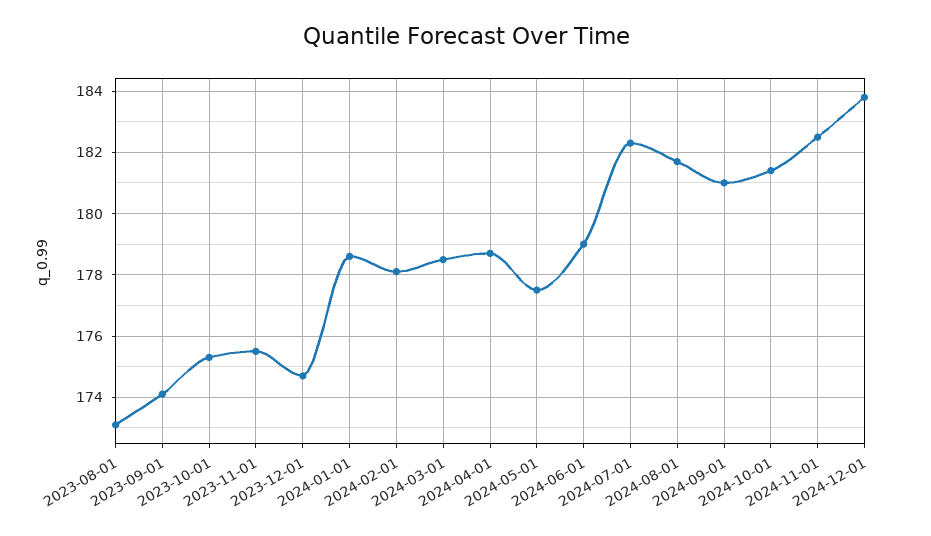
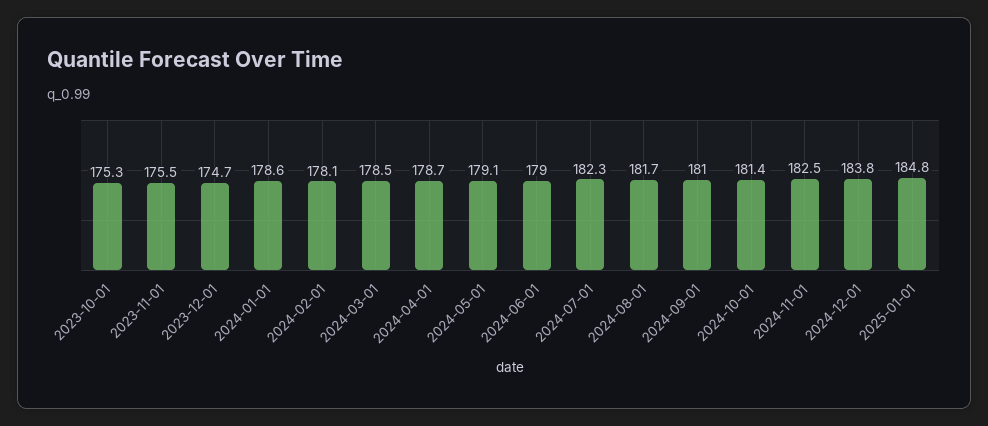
2023-08-01: 173 -> none
2023-09-01: 174 -> none
2024-05-01: 177.5 -> 179.1
2025-01-01: none -> 184.8

